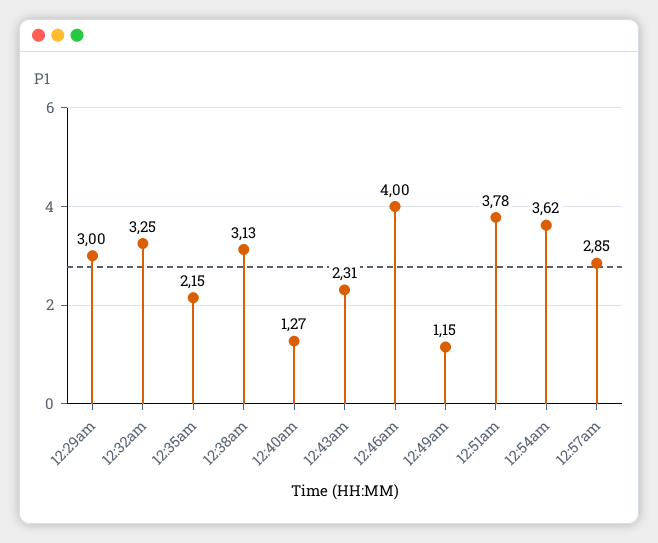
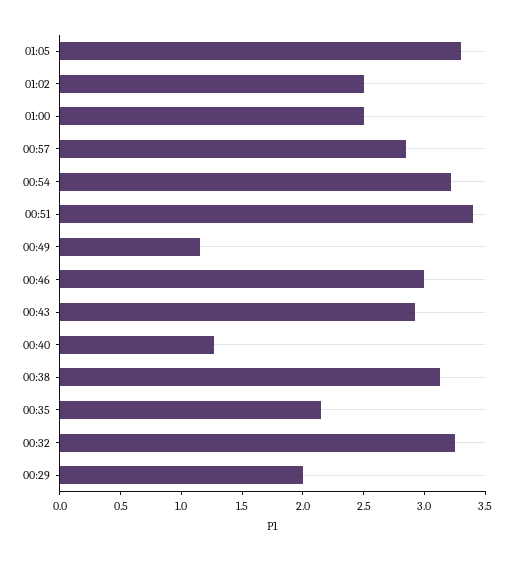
12:29am: 3 -> 2
12:43am: 2.31 -> 2.9
12:46am: 4 -> 3
12:51am: 3.78 -> 3.4
12:54am: 3.62 -> 3.2
01:05: none -> 3.3
01:02: none -> 2.5
01:00: none -> 2.5

